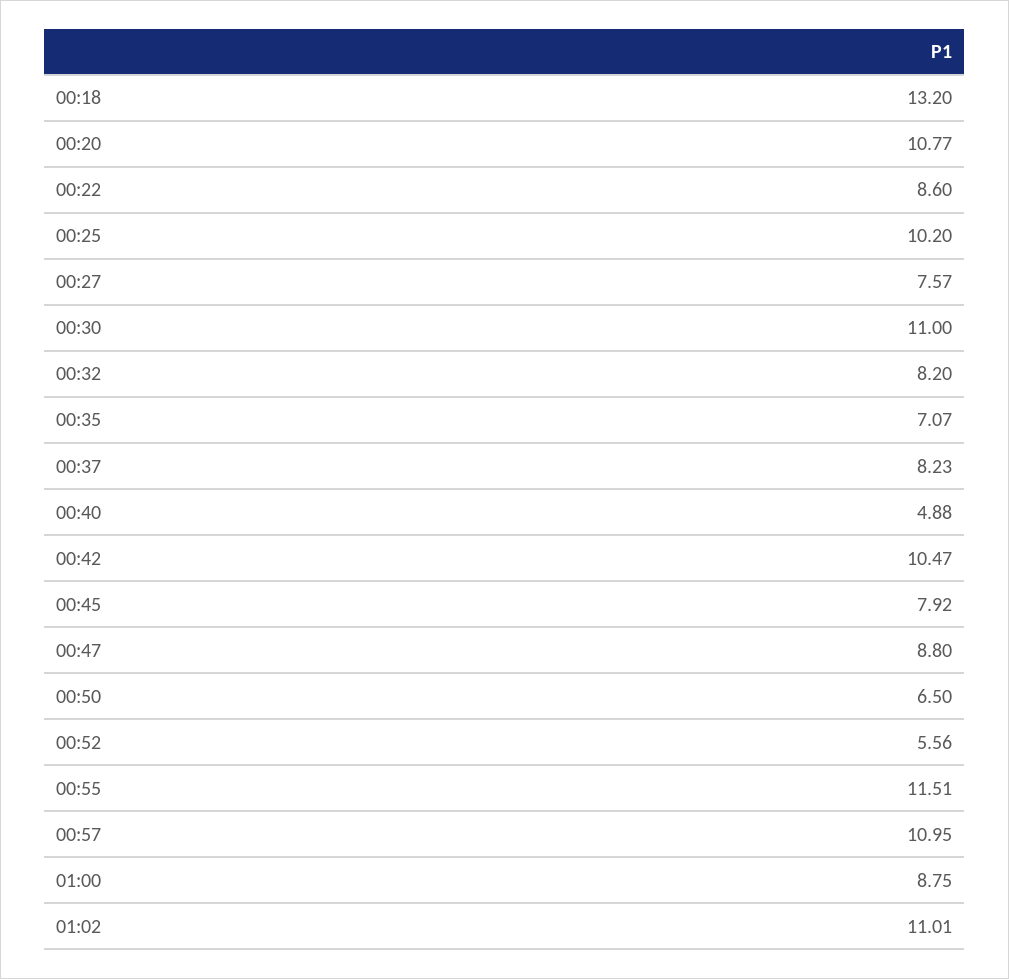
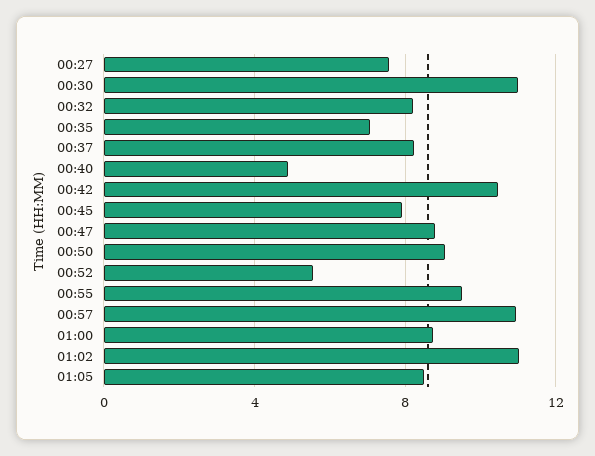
00:18: 13.2 -> none
00:20: 10.77 -> none
00:22: 8.6 -> none
00:25: 10.2 -> none
00:50: 6.5 -> 9
00:55: 11.51 -> 9.5
01:05: none -> 8.5

